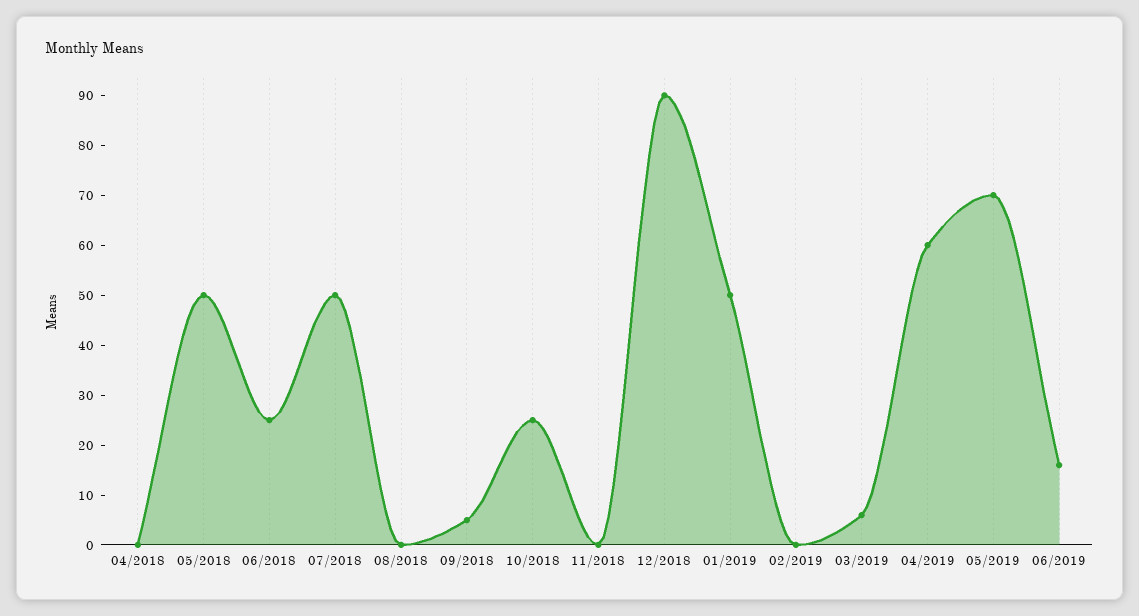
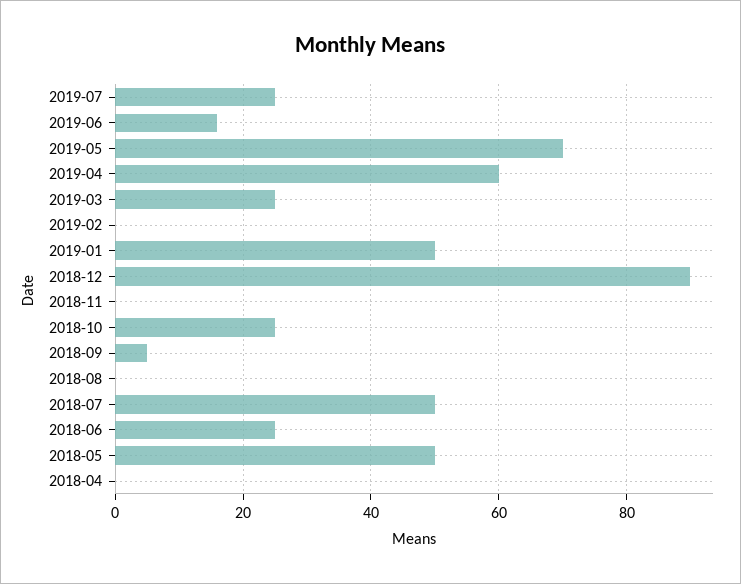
03/2019: 5 -> 25
2019-07: none -> 25

